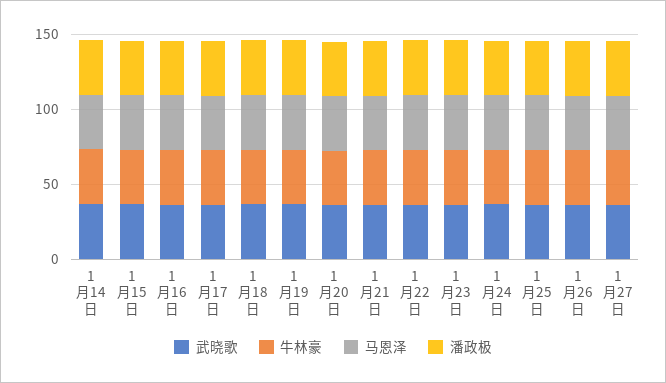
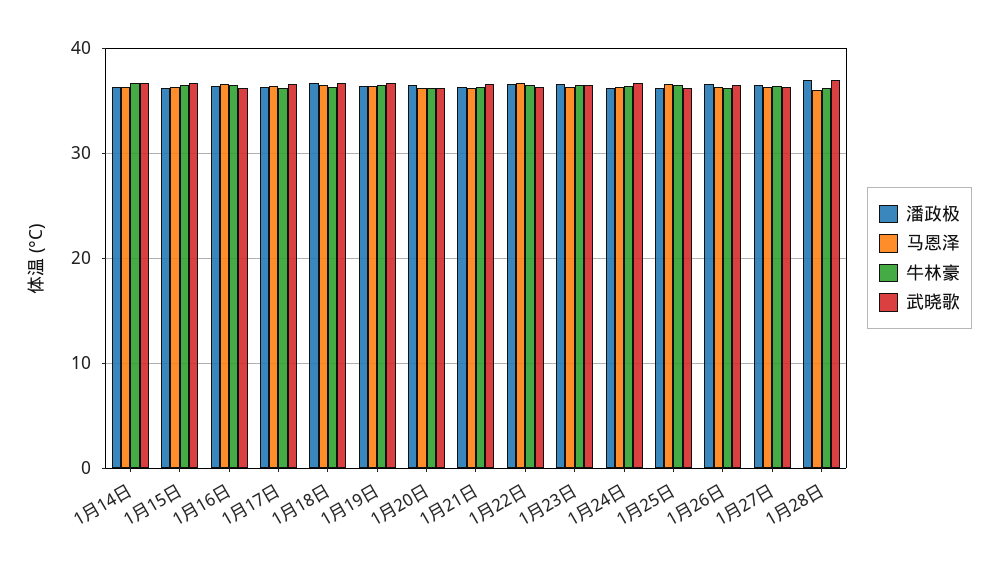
潘政极, 1月28日: none -> 37
马恩泽, 1月28日: none -> 36
牛林豪, 1月28日: none -> 36
武晓歌, 1月28日: none -> 37

